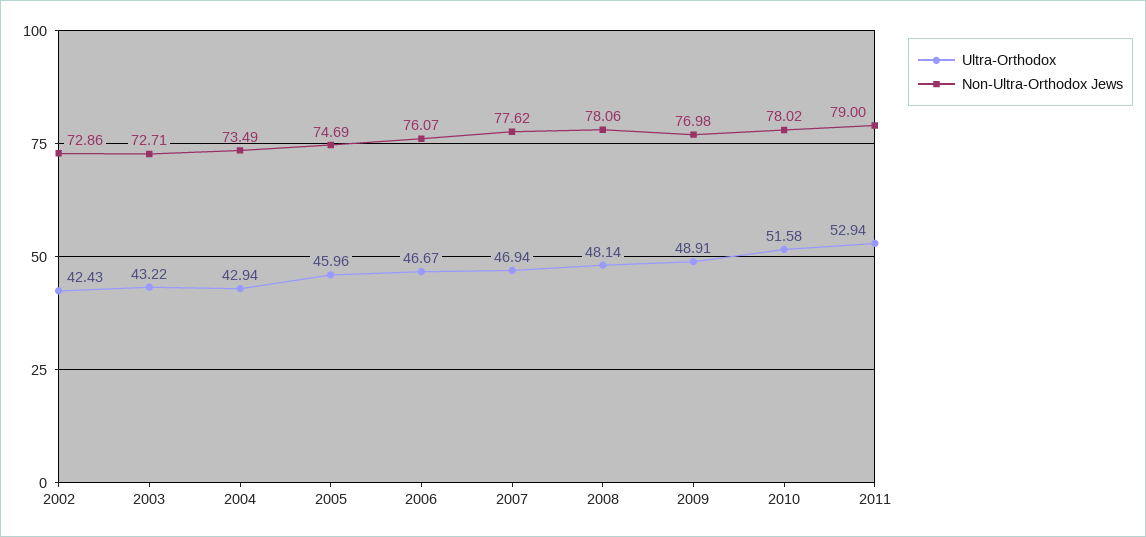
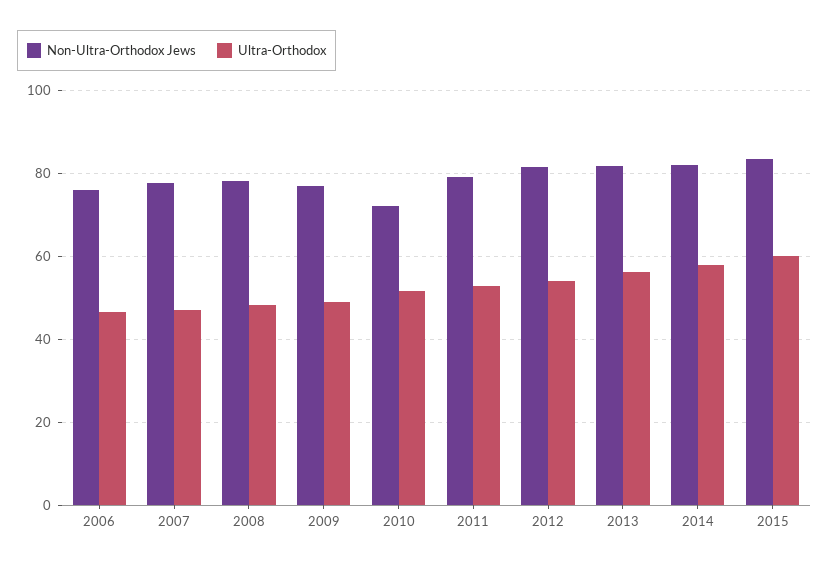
Ultra-Orthodox, 2002: 42.43 -> none
Non-Ultra-Orthodox Jews, 2002: 72.86 -> none
Ultra-Orthodox, 2003: 43.22 -> none
Non-Ultra-Orthodox Jews, 2003: 72.71 -> none
Ultra-Orthodox, 2004: 42.94 -> none
Non-Ultra-Orthodox Jews, 2004: 73.49 -> none
Ultra-Orthodox, 2005: 45.96 -> none
Non-Ultra-Orthodox Jews, 2005: 74.69 -> none
Non-Ultra-Orthodox Jews, 2010: 78.02 -> 72
Non-Ultra-Orthodox Jews, 2012: none -> 82
Ultra-Orthodox, 2012: none -> 54
Non-Ultra-Orthodox Jews, 2013: none -> 82
Ultra-Orthodox, 2013: none -> 56
Non-Ultra-Orthodox Jews, 2014: none -> 82
Ultra-Orthodox, 2014: none -> 58
Non-Ultra-Orthodox Jews, 2015: none -> 84
Ultra-Orthodox, 2015: none -> 60

